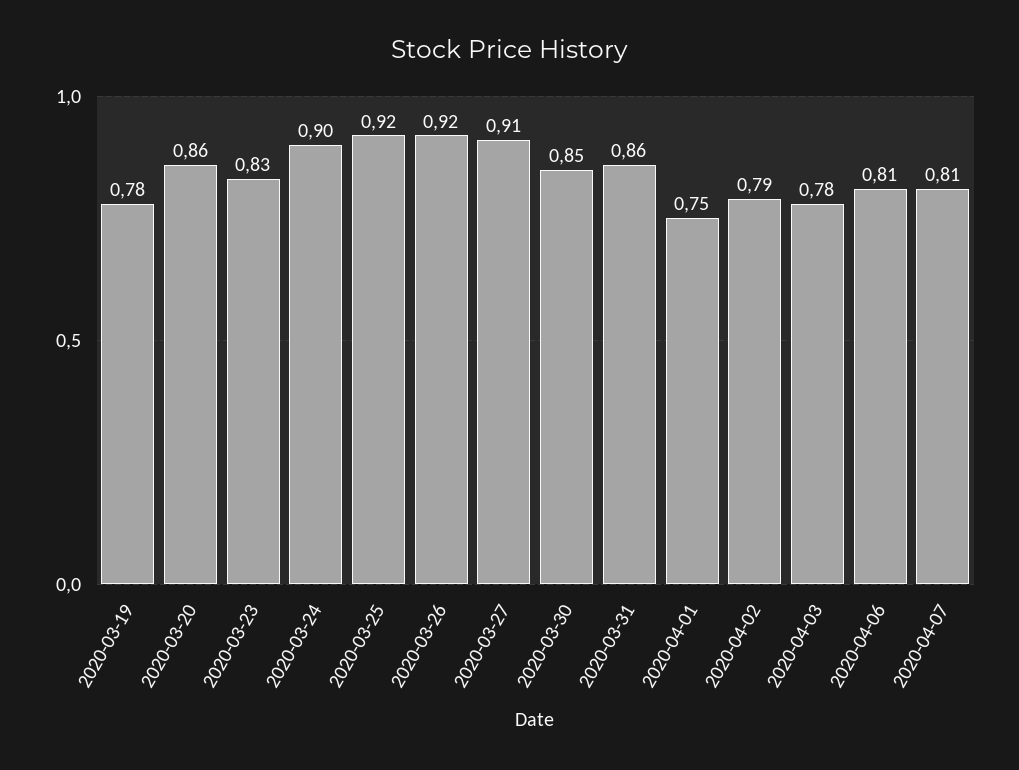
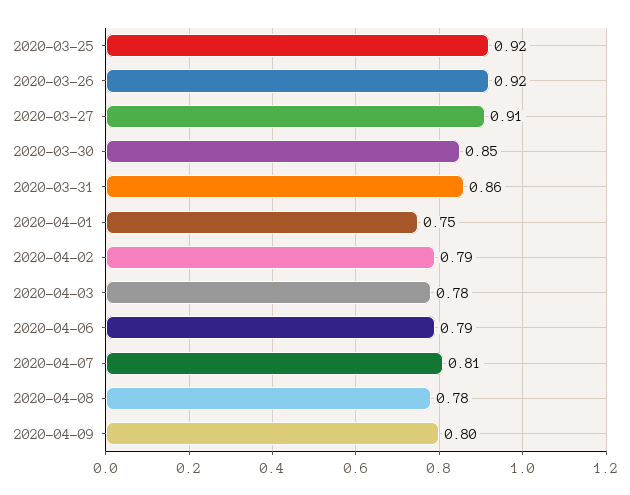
2020-03-19: 0.78 -> none
2020-03-20: 0.86 -> none
2020-03-23: 0.83 -> none
2020-03-24: 0.9 -> none
2020-04-06: 0.81 -> 0.79
2020-04-08: none -> 0.78
2020-04-09: none -> 0.8

